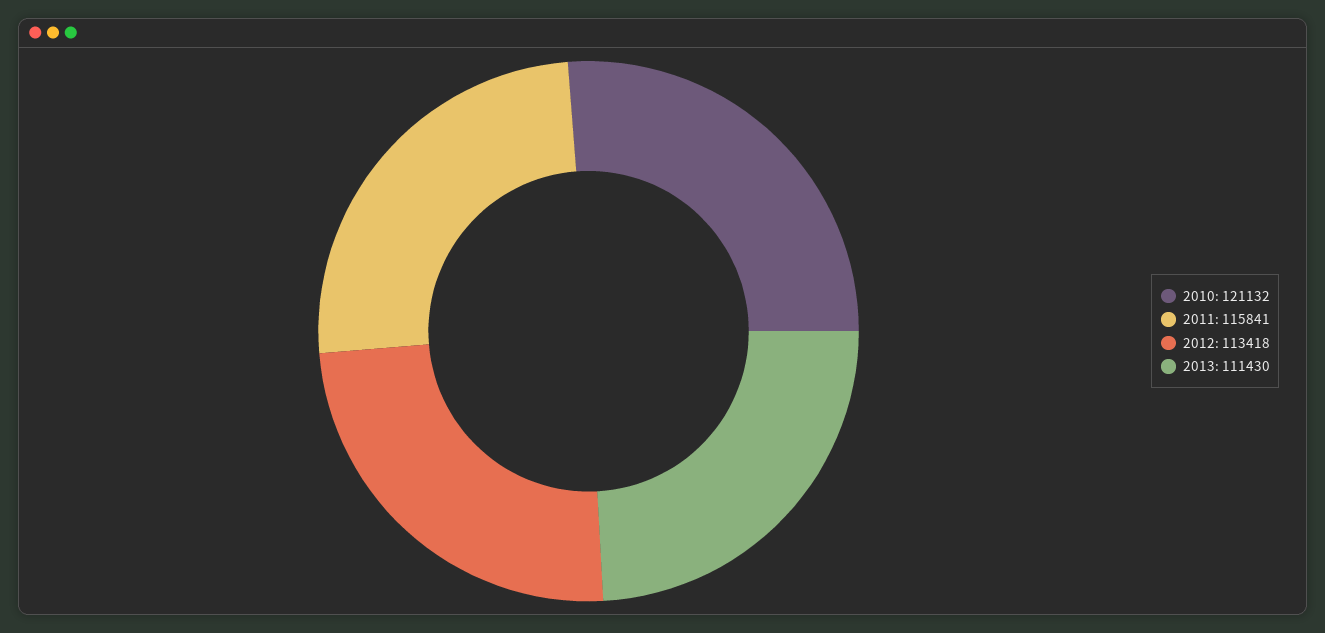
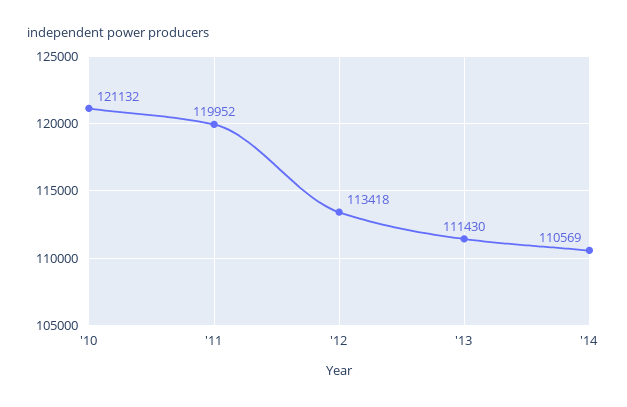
2011: 115841 -> 119952
'14: none -> 110569

